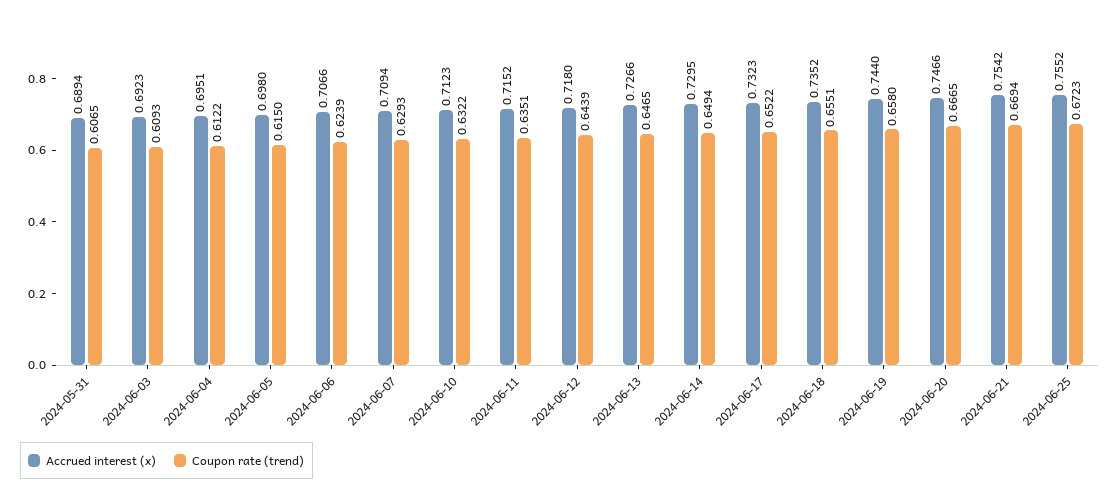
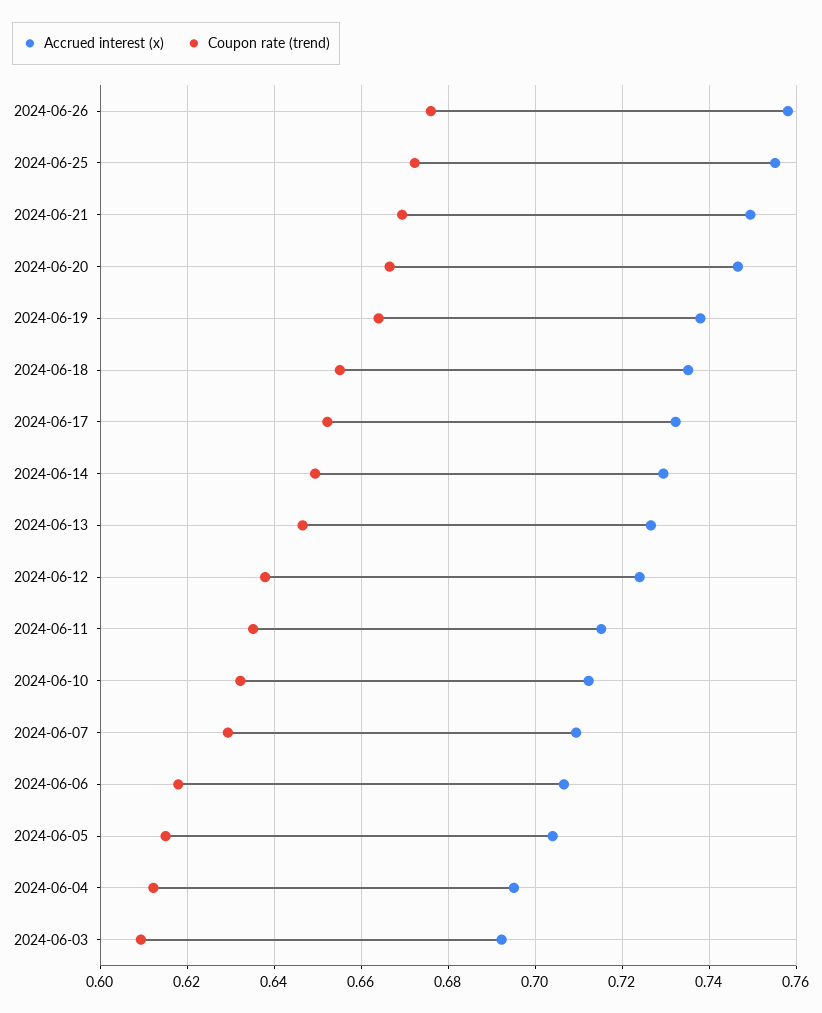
Accrued interest (x), 2024-05-31: 0.6894 -> none
Coupon rate (trend), 2024-05-31: 0.6065 -> none
Accrued interest (x), 2024-06-05: 0.698 -> 0.704
Coupon rate (trend), 2024-06-06: 0.6239 -> 0.618
Accrued interest (x), 2024-06-12: 0.718 -> 0.724
Coupon rate (trend), 2024-06-12: 0.6439 -> 0.638
Accrued interest (x), 2024-06-19: 0.744 -> 0.738
Coupon rate (trend), 2024-06-19: 0.658 -> 0.664
Accrued interest (x), 2024-06-21: 0.7542 -> 0.75
Accrued interest (x), 2024-06-26: none -> 0.758
Coupon rate (trend), 2024-06-26: none -> 0.676

